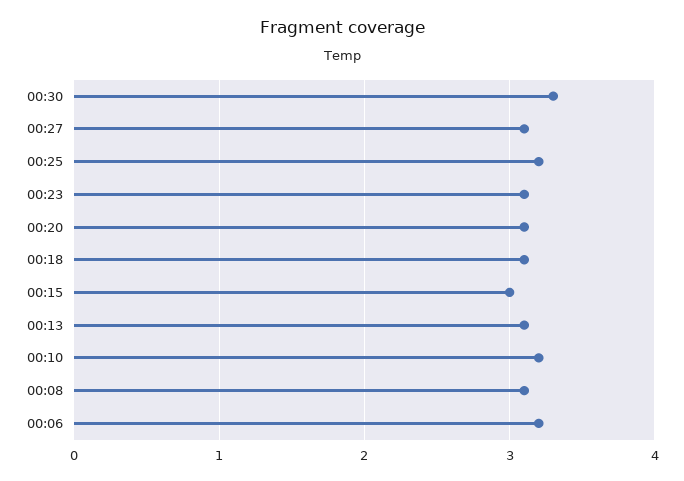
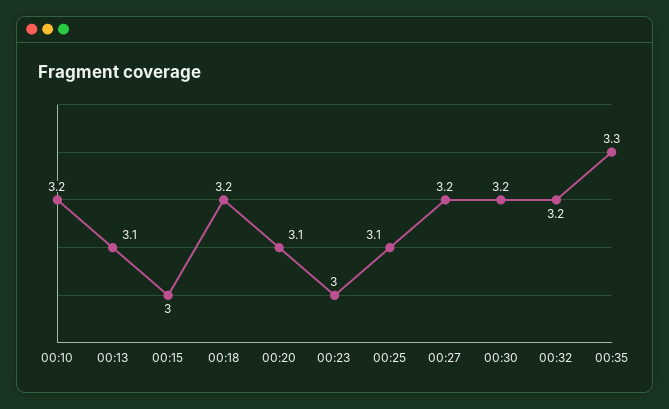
00:30: 3.3 -> 3.2
00:27: 3.1 -> 3.2
00:25: 3.2 -> 3.1
00:23: 3.1 -> 3
00:18: 3.1 -> 3.2
00:08: 3.1 -> none
00:06: 3.2 -> none
00:32: none -> 3.2
00:35: none -> 3.3

